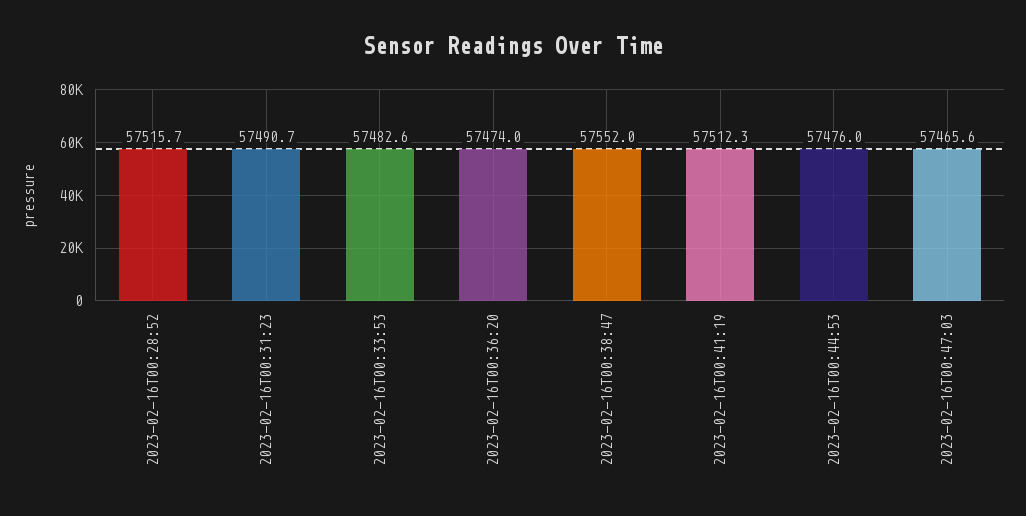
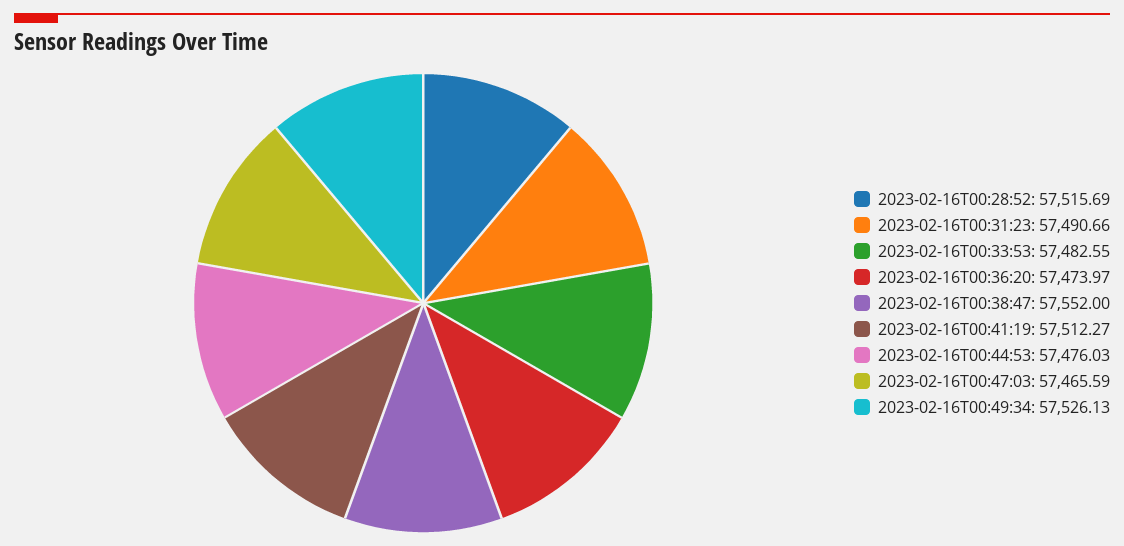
2023-02-16T00:49:34: none -> 57526.13

